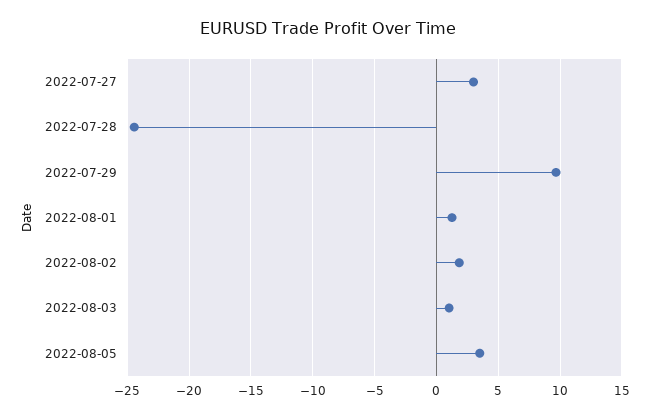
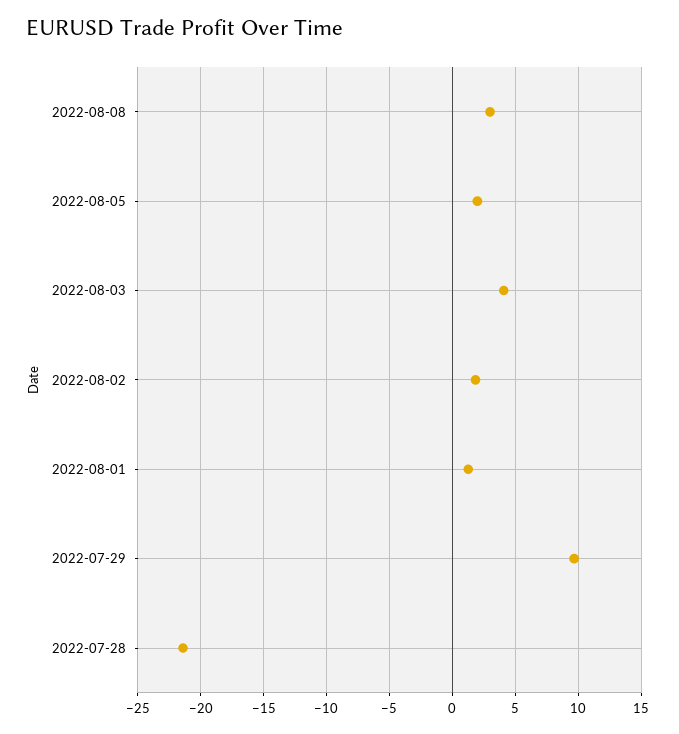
2022-07-27: 3 -> none
2022-07-28: -24.5 -> -21.5
2022-08-03: 1 -> 4
2022-08-05: 3.5 -> 2
2022-08-08: none -> 3

